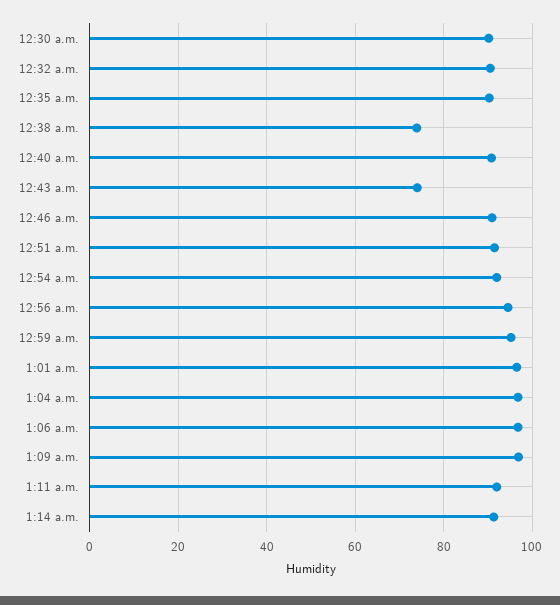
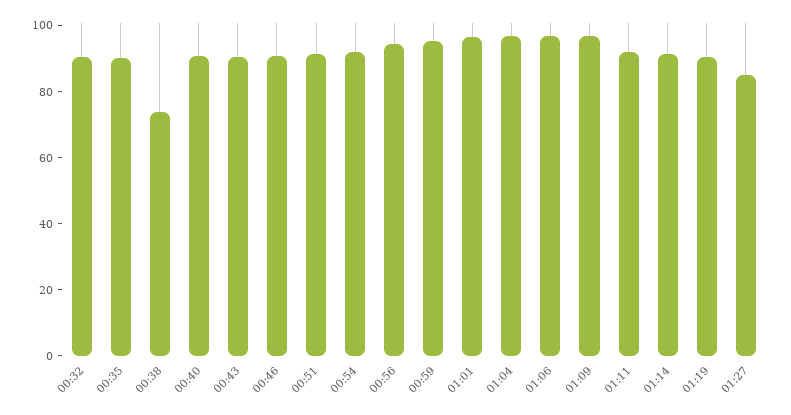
12:30 a.m.: 90 -> none
12:43 a.m.: 74 -> 90
01:19: none -> 90
01:27: none -> 85

